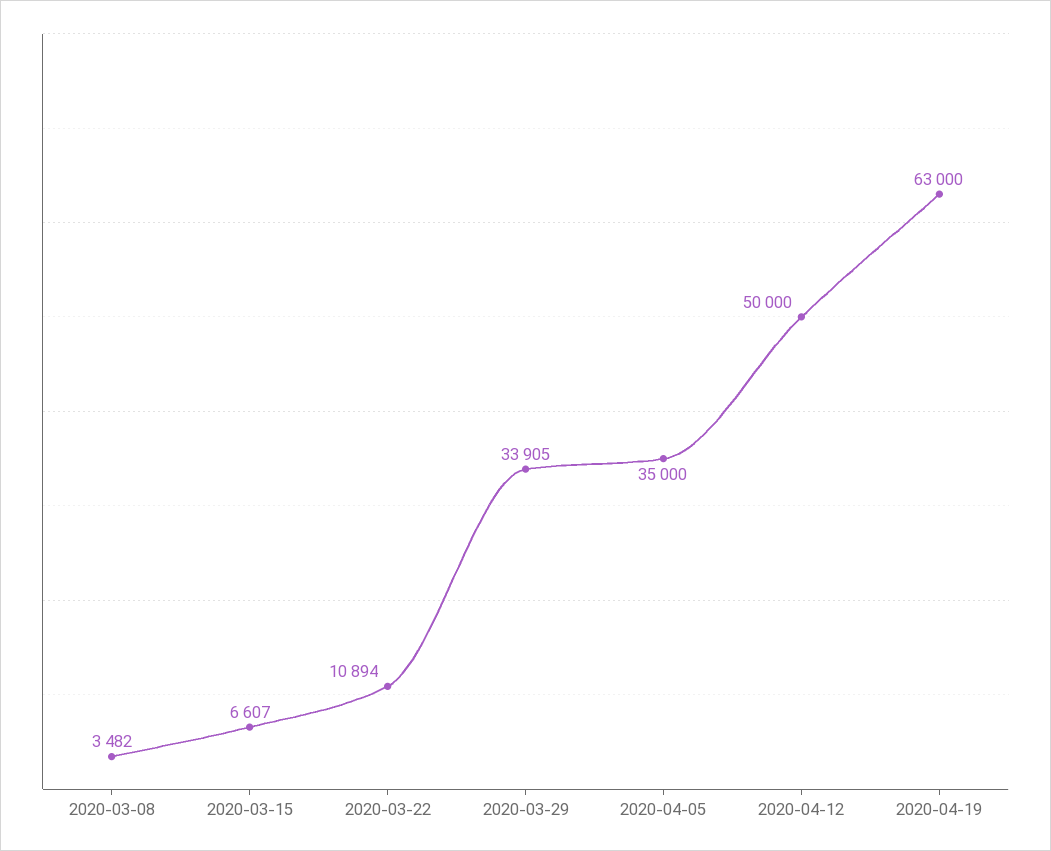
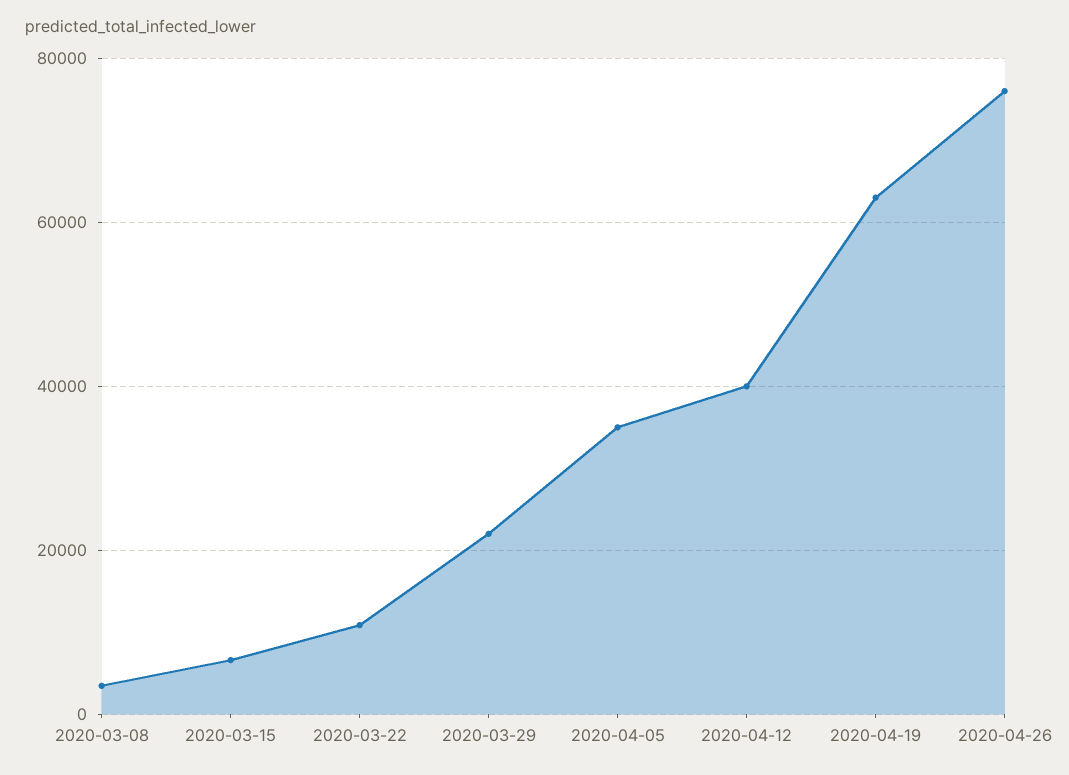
2020-03-29: 33905 -> 22000
2020-04-12: 50000 -> 40000
2020-04-26: none -> 76000

